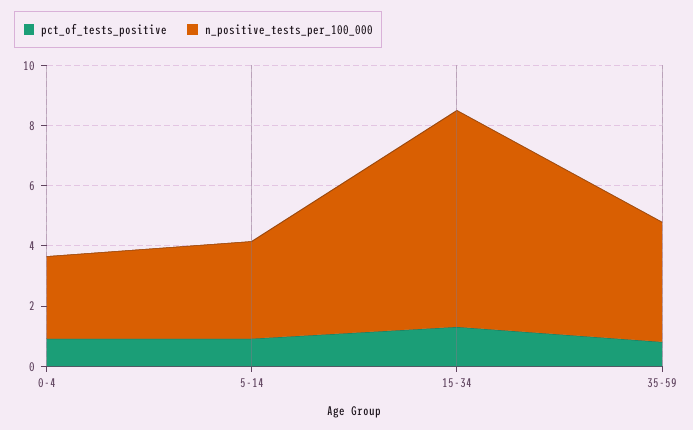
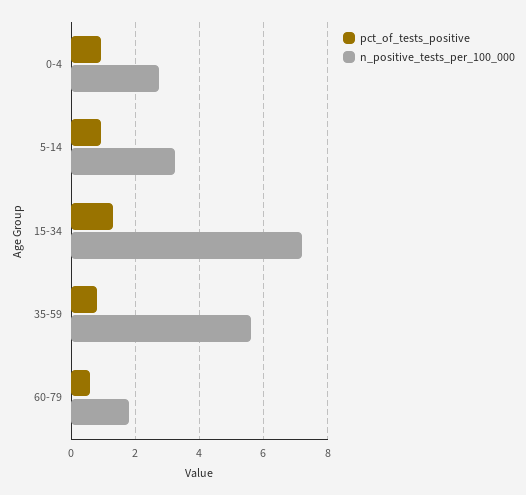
n_positive_tests_per_100_000, 35-59: 4 -> 5.6
pct_of_tests_positive, 60-79: none -> 0.6
n_positive_tests_per_100_000, 60-79: none -> 1.8

